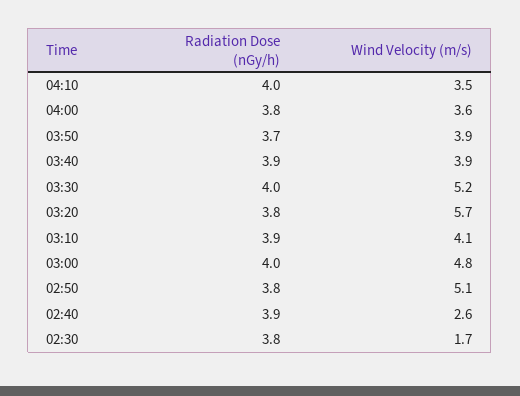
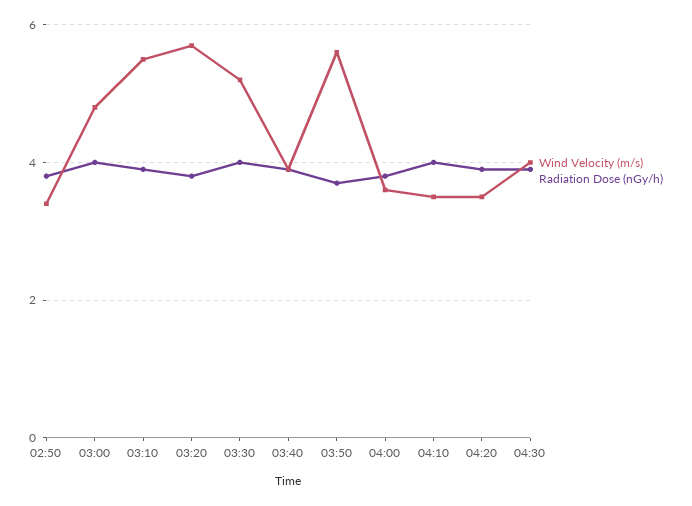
Wind Velocity (m/s), 03:50: 3.9 -> 5.5
Wind Velocity (m/s), 03:10: 4.1 -> 5.5
Wind Velocity (m/s), 02:50: 5.1 -> 3.5
Radiation Dose (nGy/h), 02:40: 3.9 -> none
Wind Velocity (m/s), 02:40: 2.6 -> none
Radiation Dose (nGy/h), 02:30: 3.8 -> none
Wind Velocity (m/s), 02:30: 1.7 -> none
Wind Velocity (m/s), 04:20: none -> 3.5
Radiation Dose (nGy/h), 04:20: none -> 4
Wind Velocity (m/s), 04:30: none -> 4
Radiation Dose (nGy/h), 04:30: none -> 4

